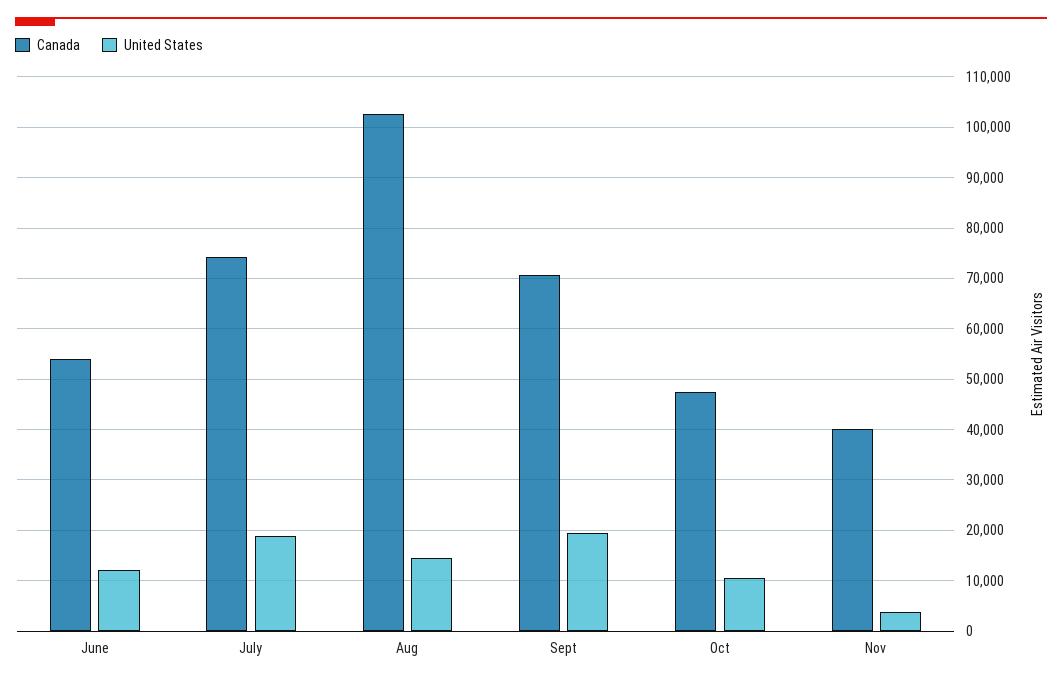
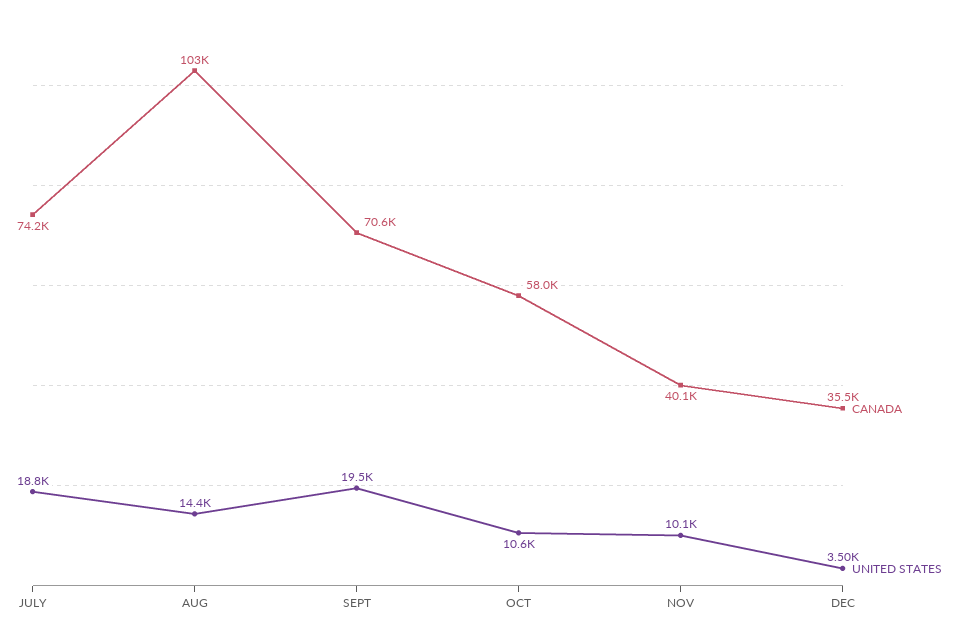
Canada, June: 54000 -> none
United States, June: 12000 -> none
Canada, Oct: 48000 -> 58000
United States, Nov: 4000 -> 10100
Canada, DEC: none -> 35500
United States, DEC: none -> 3500

